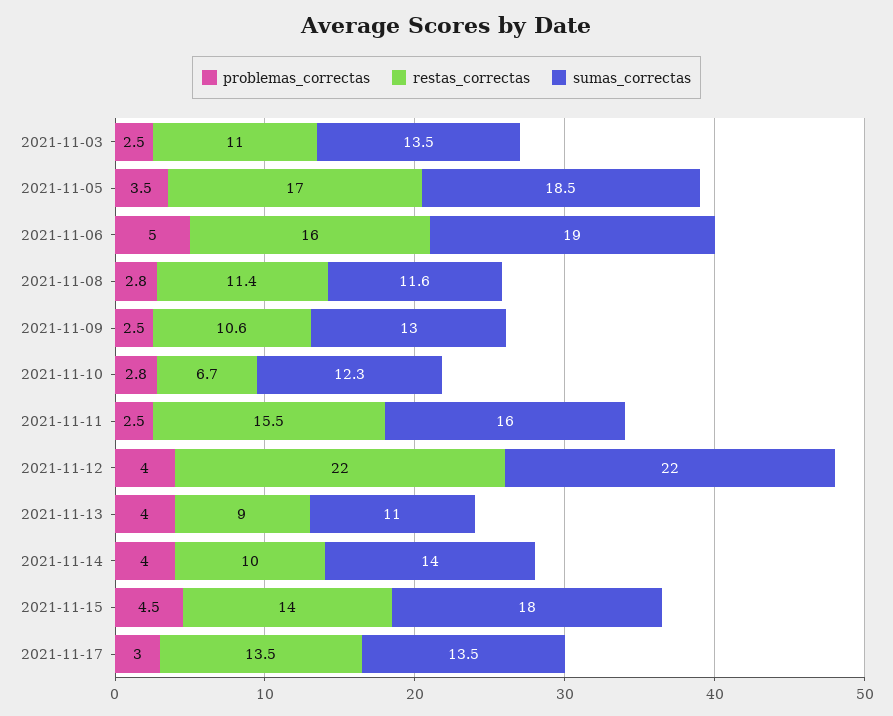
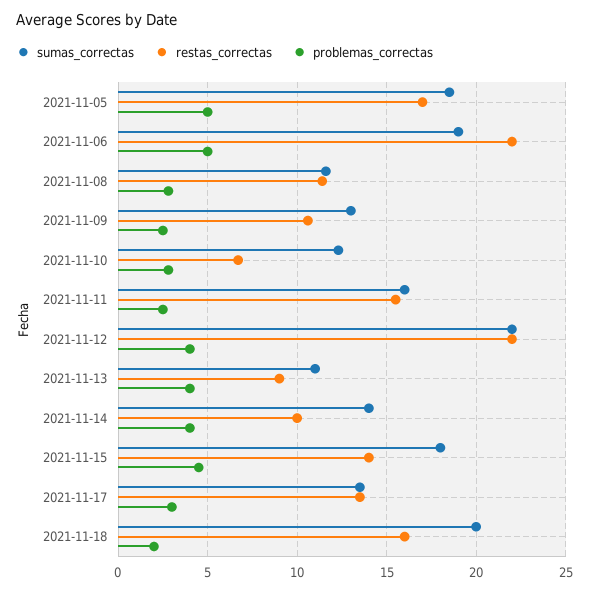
problemas_correctas, 2021-11-03: 2.5 -> none
restas_correctas, 2021-11-03: 11 -> none
sumas_correctas, 2021-11-03: 13.5 -> none
problemas_correctas, 2021-11-05: 3.5 -> 5
restas_correctas, 2021-11-06: 16 -> 22
sumas_correctas, 2021-11-18: none -> 20
restas_correctas, 2021-11-18: none -> 16
problemas_correctas, 2021-11-18: none -> 2

